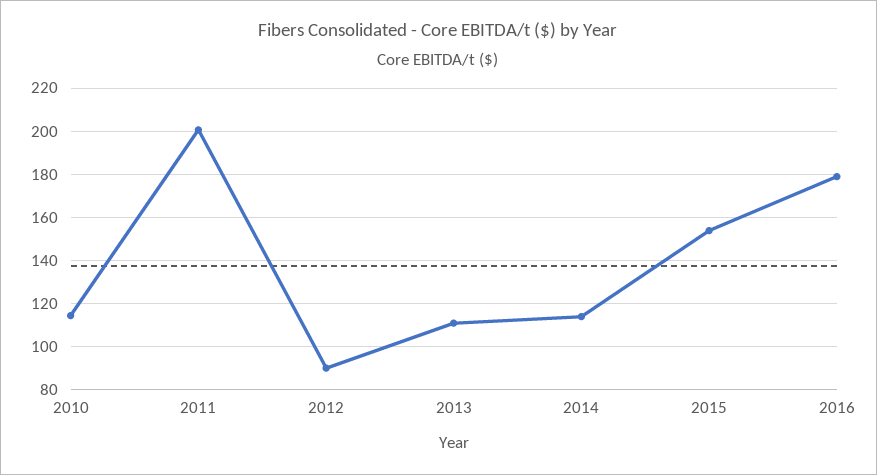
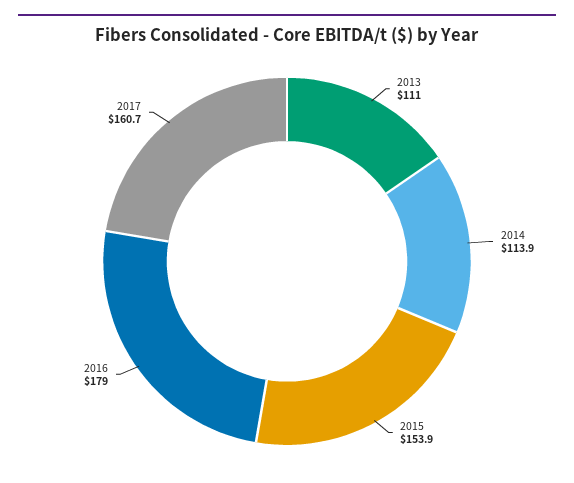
2010: 115 -> none
2011: 200 -> none
2012: 90 -> none
2017: none -> 160.7

